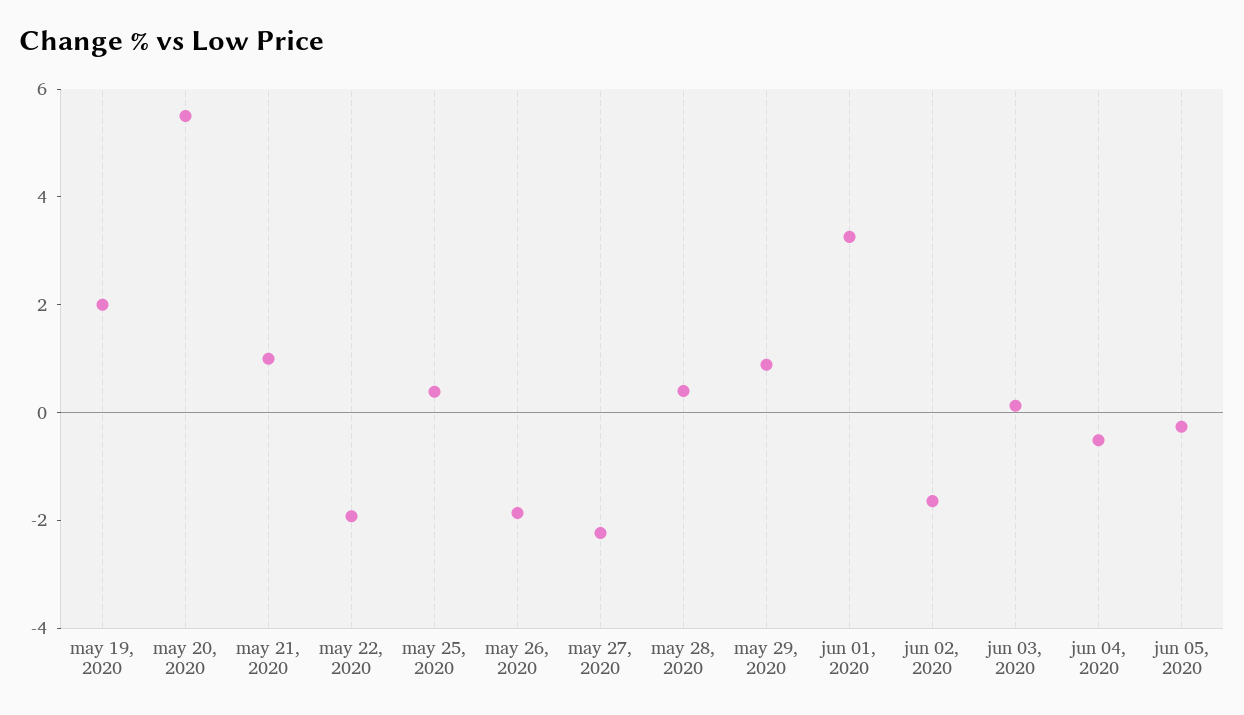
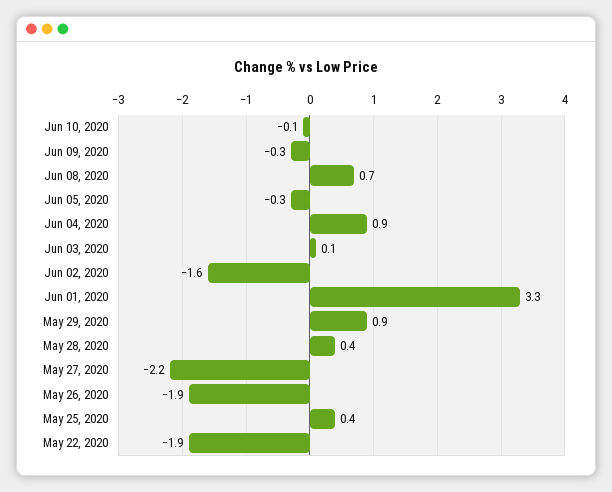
may 19, 2020: 2 -> none
may 20, 2020: 5.5 -> none
may 21, 2020: 1 -> none
jun 04, 2020: -0.5 -> 0.9
Jun 10, 2020: none -> -0.1
Jun 09, 2020: none -> -0.3
Jun 08, 2020: none -> 0.7

